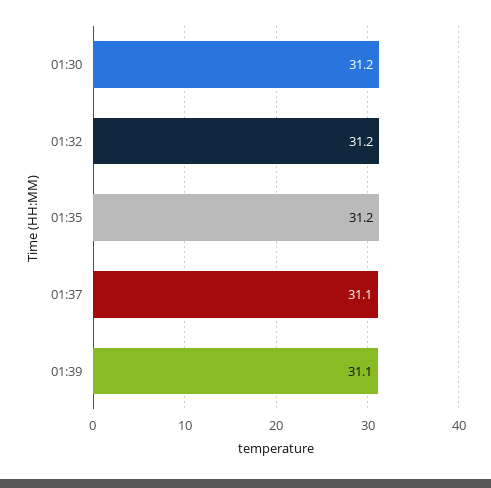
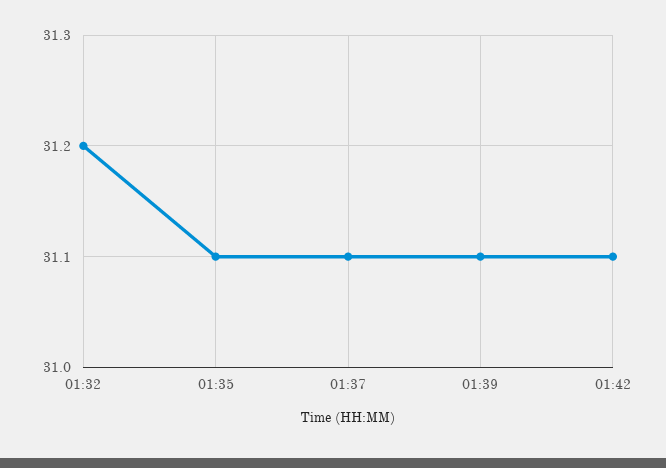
01:30: 31.2 -> none
01:35: 31.2 -> 31.1
01:42: none -> 31.1

